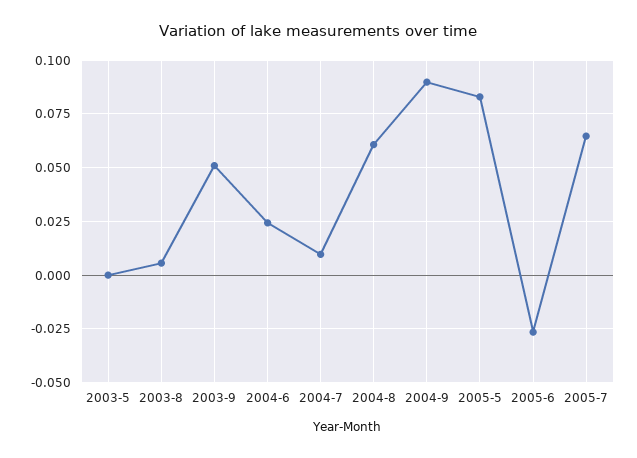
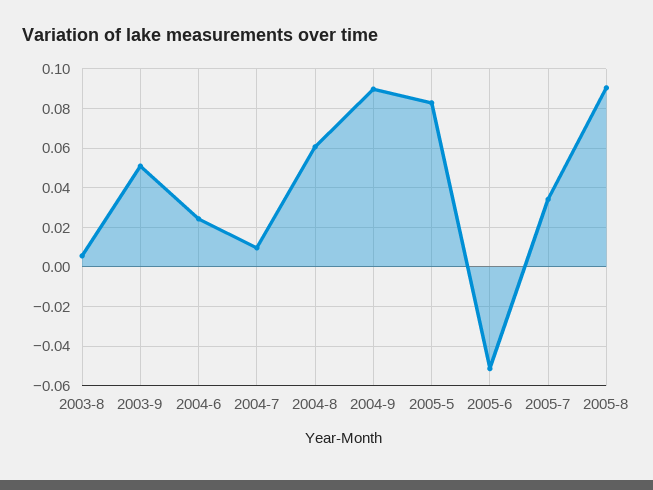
2003-5: 0 -> none
2005-6: -0.025 -> -0.05
2005-7: 0.065 -> 0.035
2005-8: none -> 0.09

